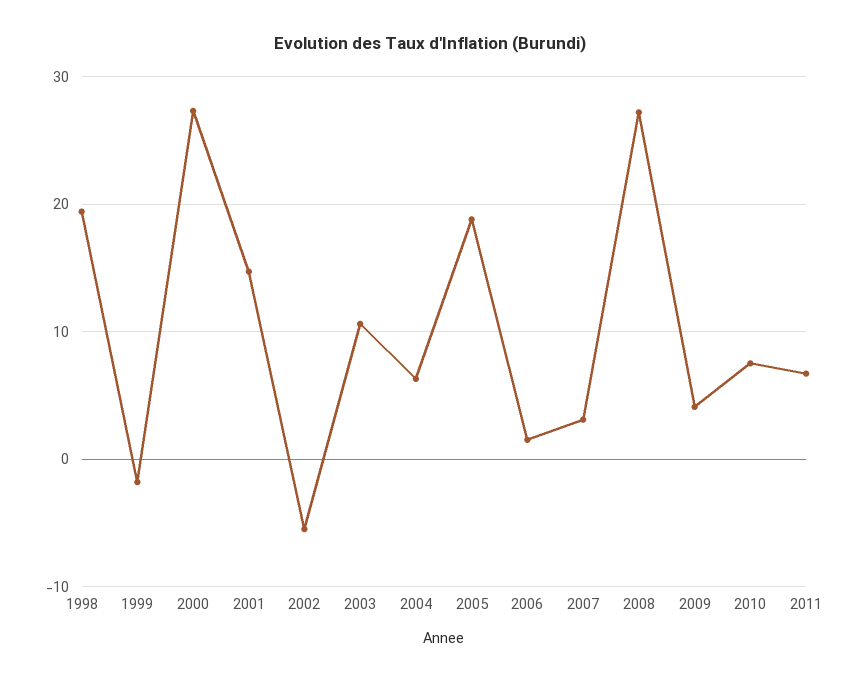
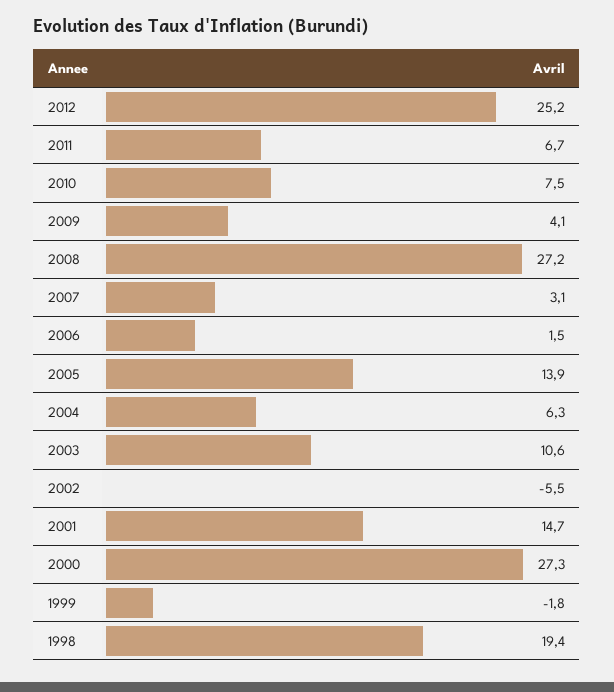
2005: 19 -> 13.9
2012: none -> 25.2

